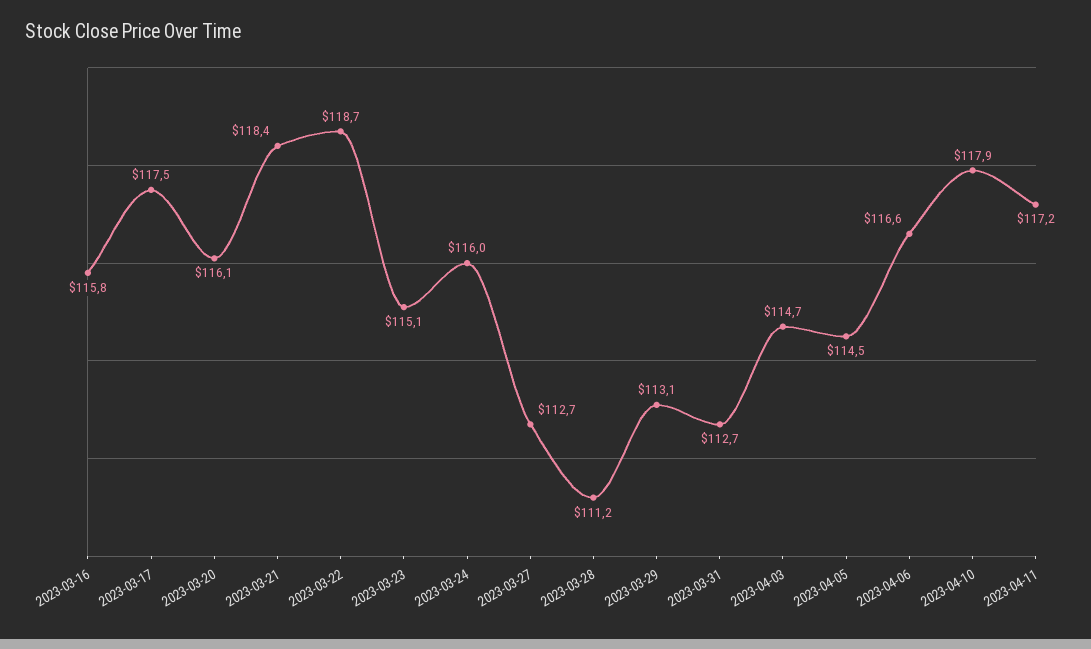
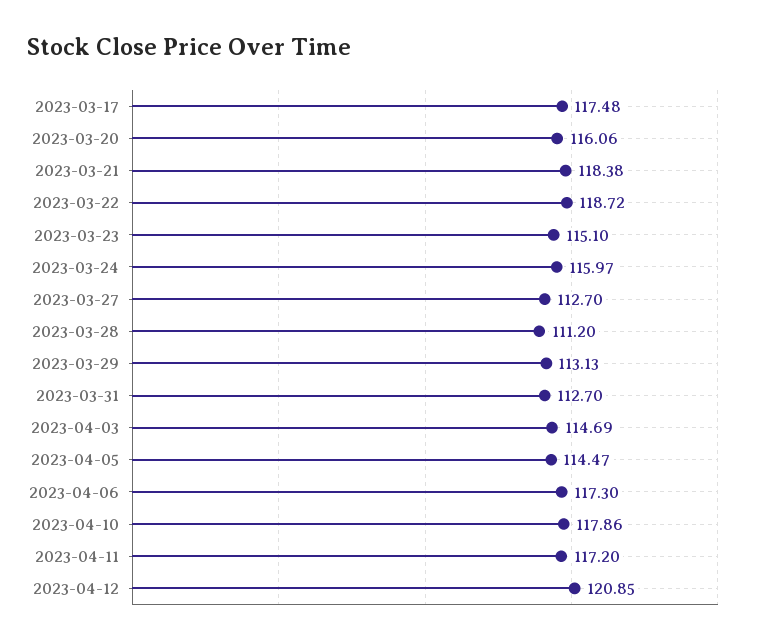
2023-03-16: 115.8 -> none
2023-04-06: 116.6 -> 117.3
2023-04-12: none -> 120.85

